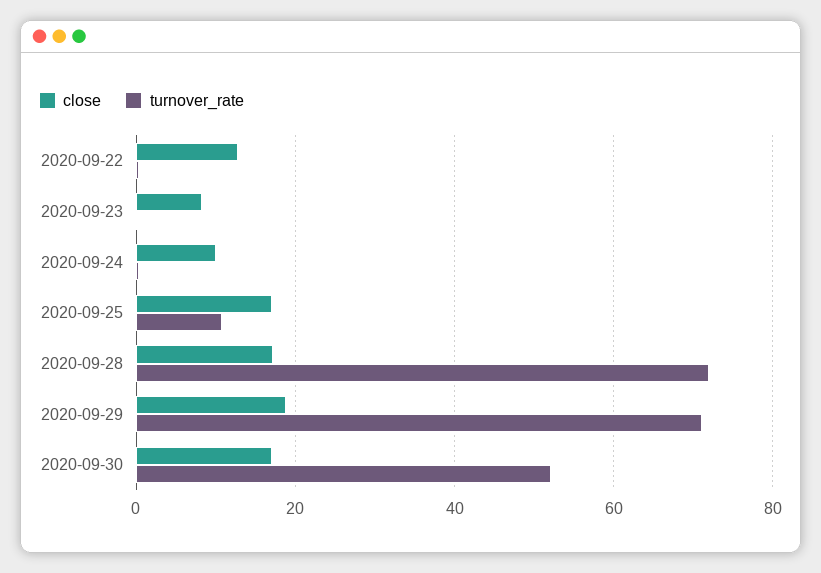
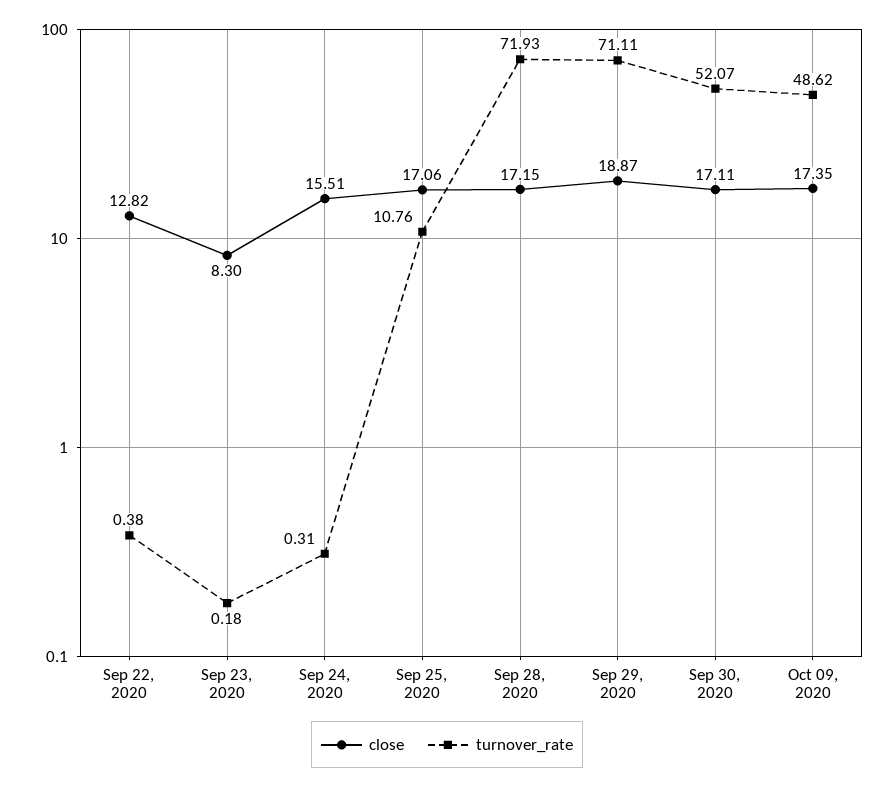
close, 2020-09-24: 10 -> 15.51
close, Oct 09, 2020: none -> 17.35
turnover_rate, Oct 09, 2020: none -> 48.62

